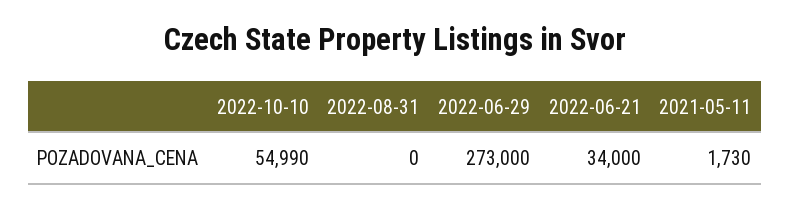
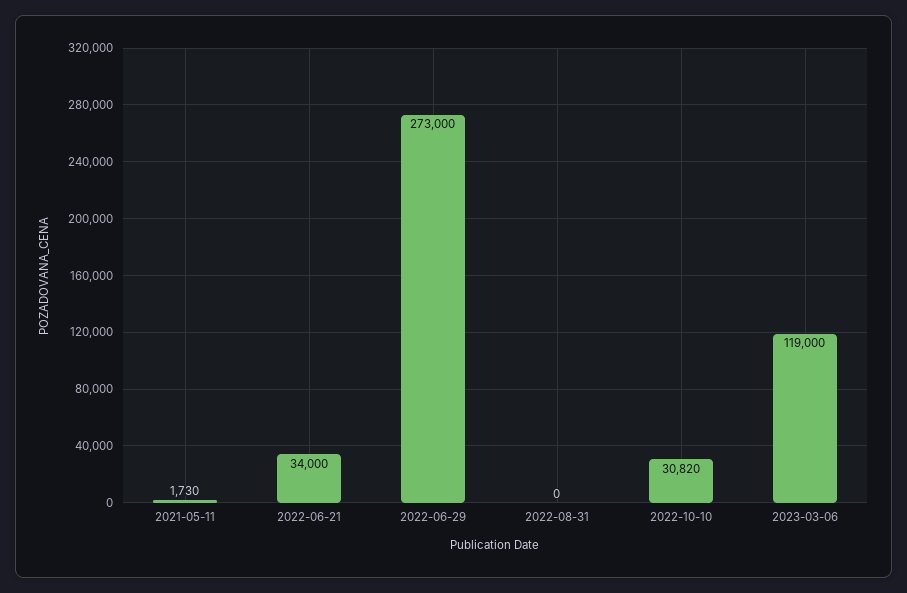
2022-10-10: 54990 -> 30820
2023-03-06: none -> 119000

